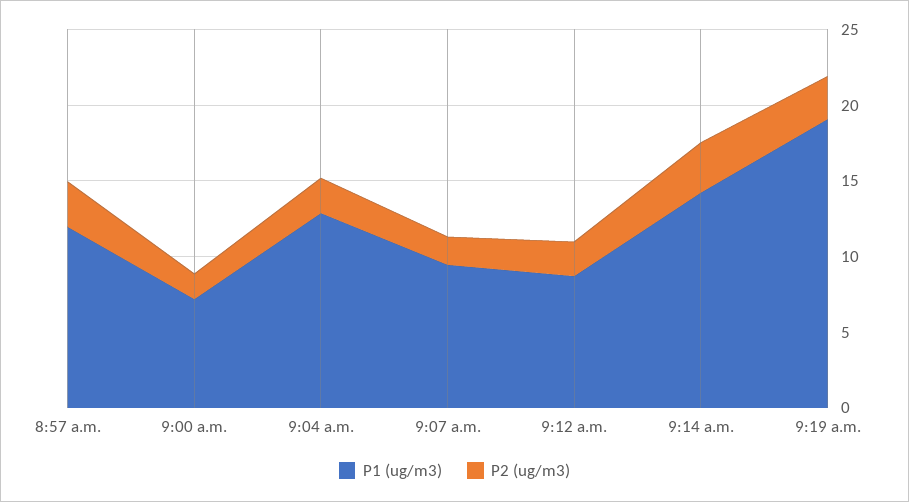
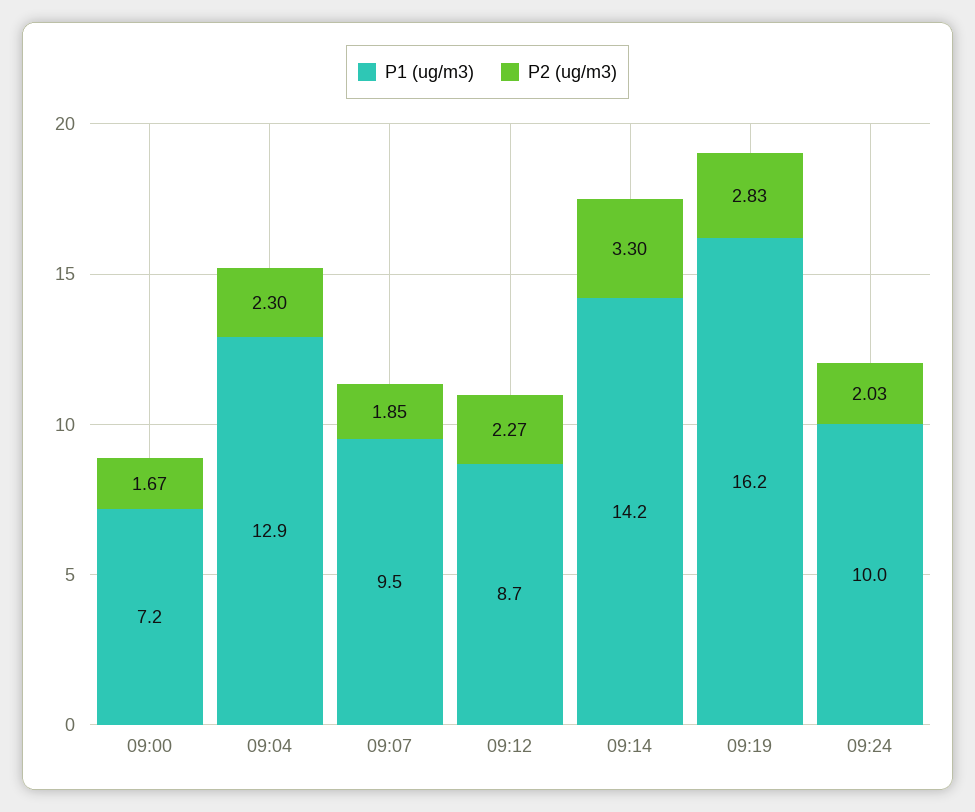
P1 (ug/m3), 8:57 a.m.: 12 -> none
P2 (ug/m3), 8:57 a.m.: 3 -> none
P1 (ug/m3), 9:19 a.m.: 19 -> 16.2
P1 (ug/m3), 09:24: none -> 10
P2 (ug/m3), 09:24: none -> 2.03

